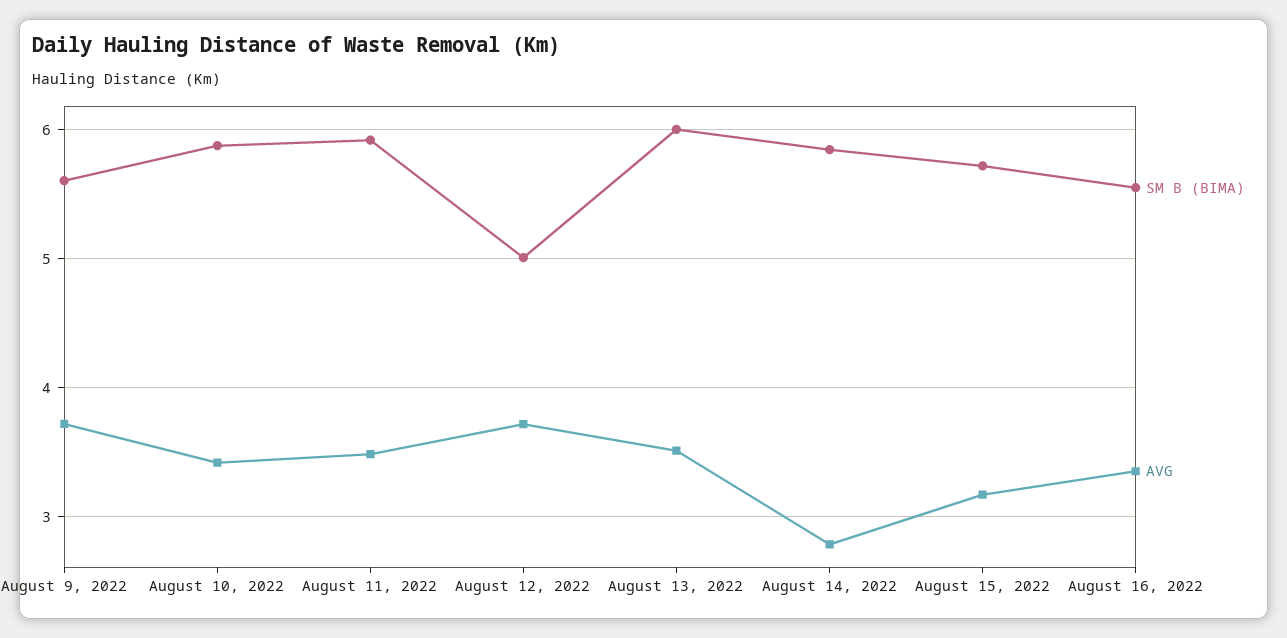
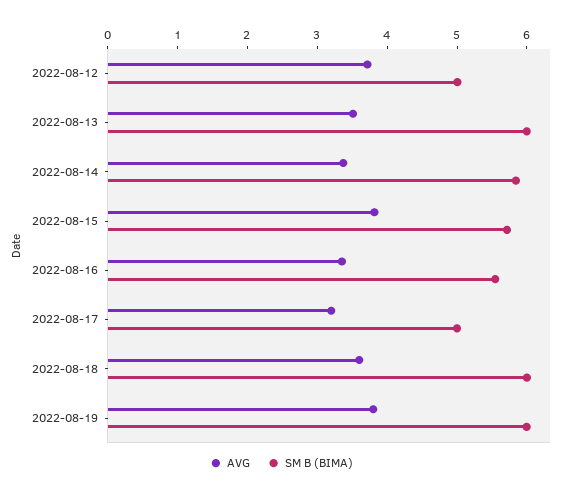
SM B (BIMA), August 9, 2022: 5.6 -> none
AVG, August 9, 2022: 3.7 -> none
SM B (BIMA), August 10, 2022: 5.9 -> none
AVG, August 10, 2022: 3.4 -> none
SM B (BIMA), August 11, 2022: 5.9 -> none
AVG, August 11, 2022: 3.5 -> none
AVG, August 14, 2022: 2.8 -> 3.4
AVG, August 15, 2022: 3.2 -> 3.8
AVG, 2022-08-17: none -> 3.2
SM B (BIMA), 2022-08-17: none -> 5
AVG, 2022-08-18: none -> 3.6
SM B (BIMA), 2022-08-18: none -> 6
AVG, 2022-08-19: none -> 3.8
SM B (BIMA), 2022-08-19: none -> 6

